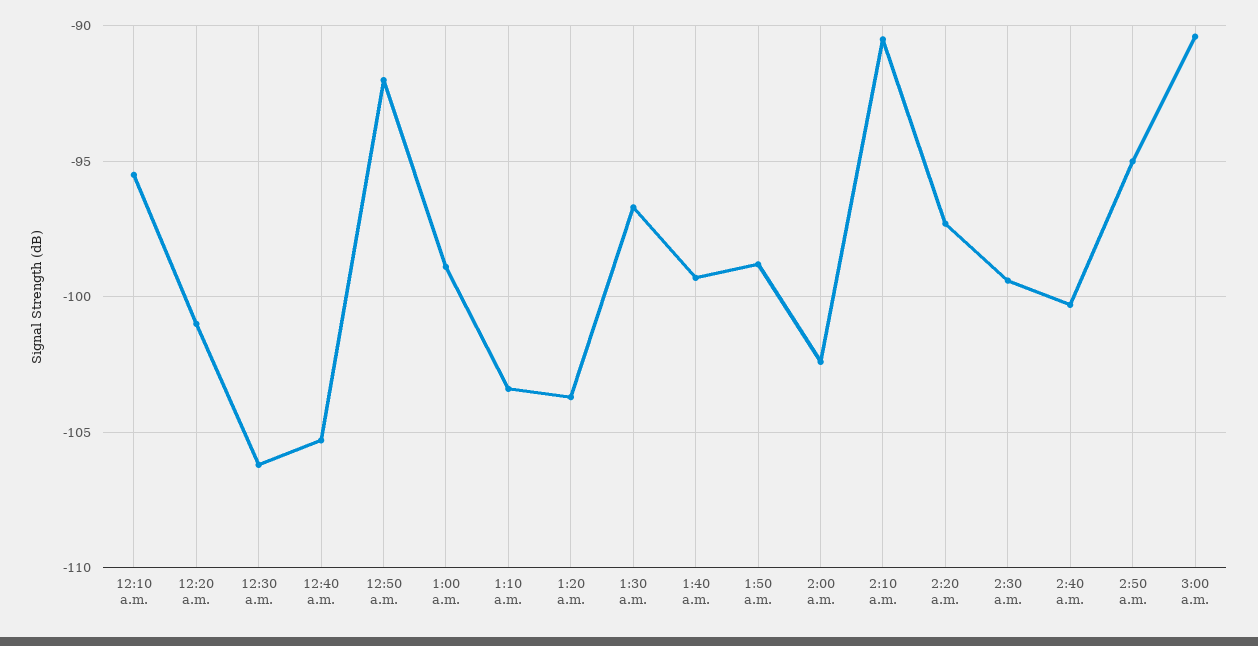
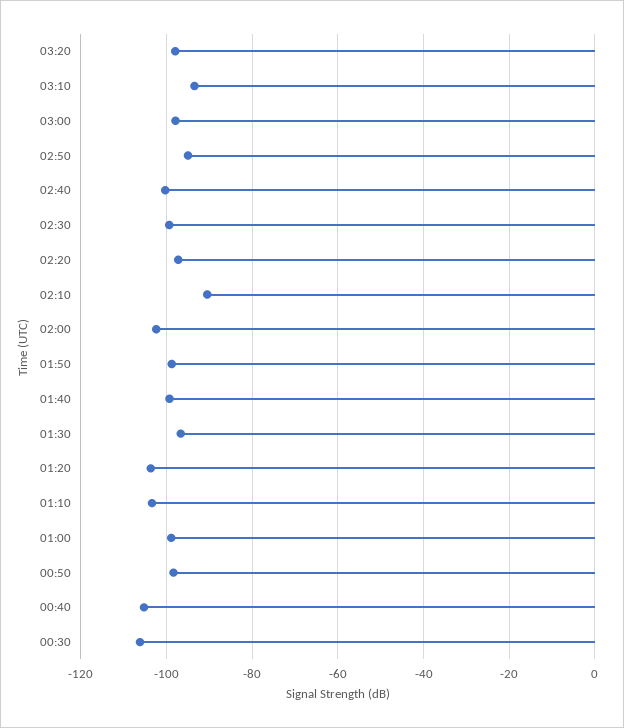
12:10 a.m.: -95.5 -> none
12:20 a.m.: -101 -> none
12:50 a.m.: -92 -> -98
3:00 a.m.: -90.5 -> -98
03:20: none -> -98
03:10: none -> -94

